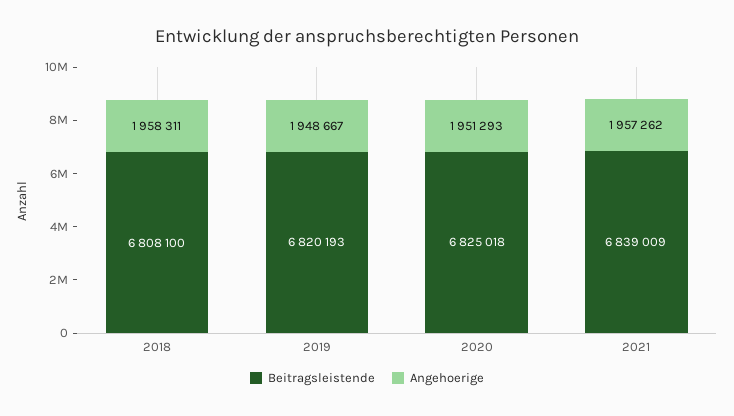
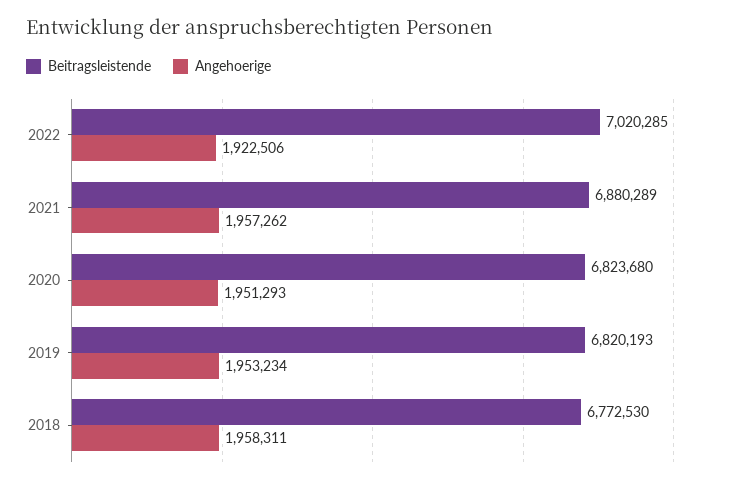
Beitragsleistende, 2018: 6808100 -> 6772530
Angehoerige, 2019: 1948667 -> 1953234
Beitragsleistende, 2020: 6825018 -> 6823680
Beitragsleistende, 2021: 6839009 -> 6880289
Beitragsleistende, 2022: none -> 7020285
Angehoerige, 2022: none -> 1922506

